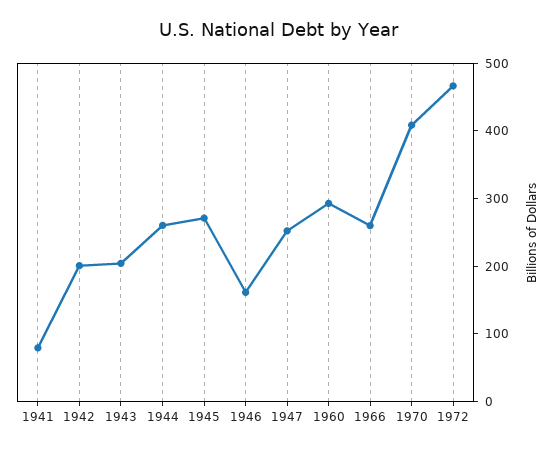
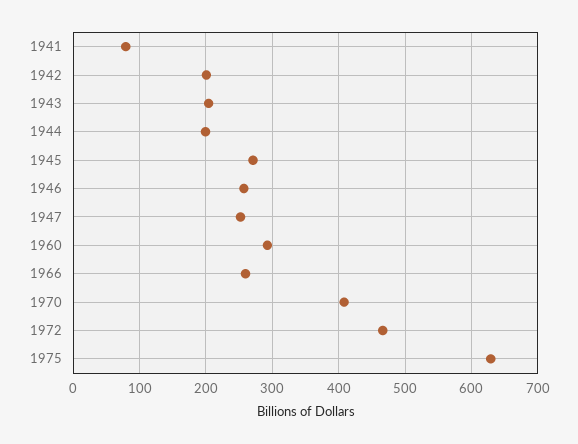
1944: 260 -> 200
1946: 160 -> 260
1975: none -> 630

